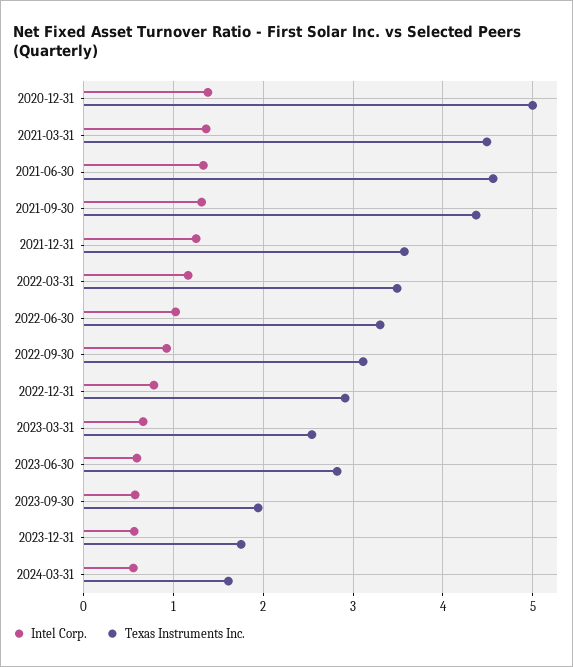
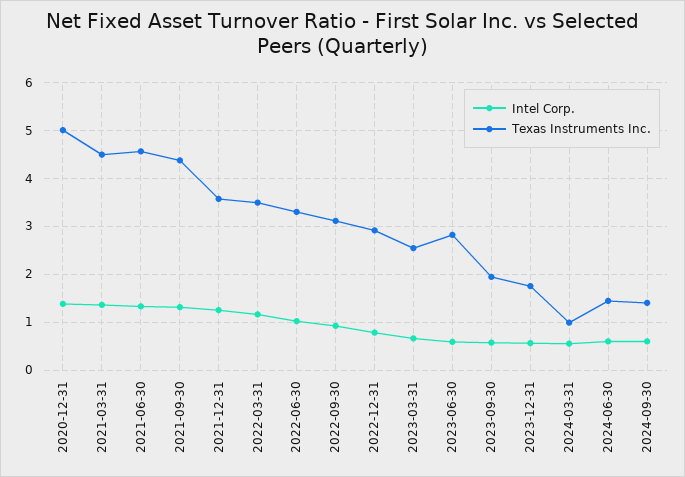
Texas Instruments Inc., 2024-03-31: 1.6 -> 1
Intel Corp., 2024-06-30: none -> 0.6
Texas Instruments Inc., 2024-06-30: none -> 1.4
Intel Corp., 2024-09-30: none -> 0.6
Texas Instruments Inc., 2024-09-30: none -> 1.4

